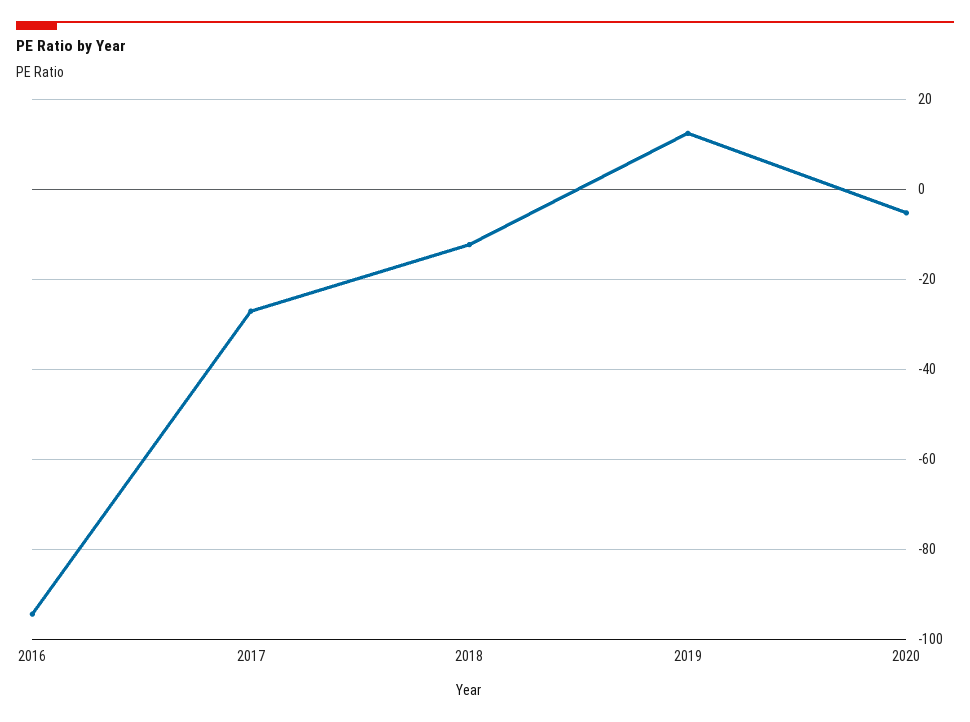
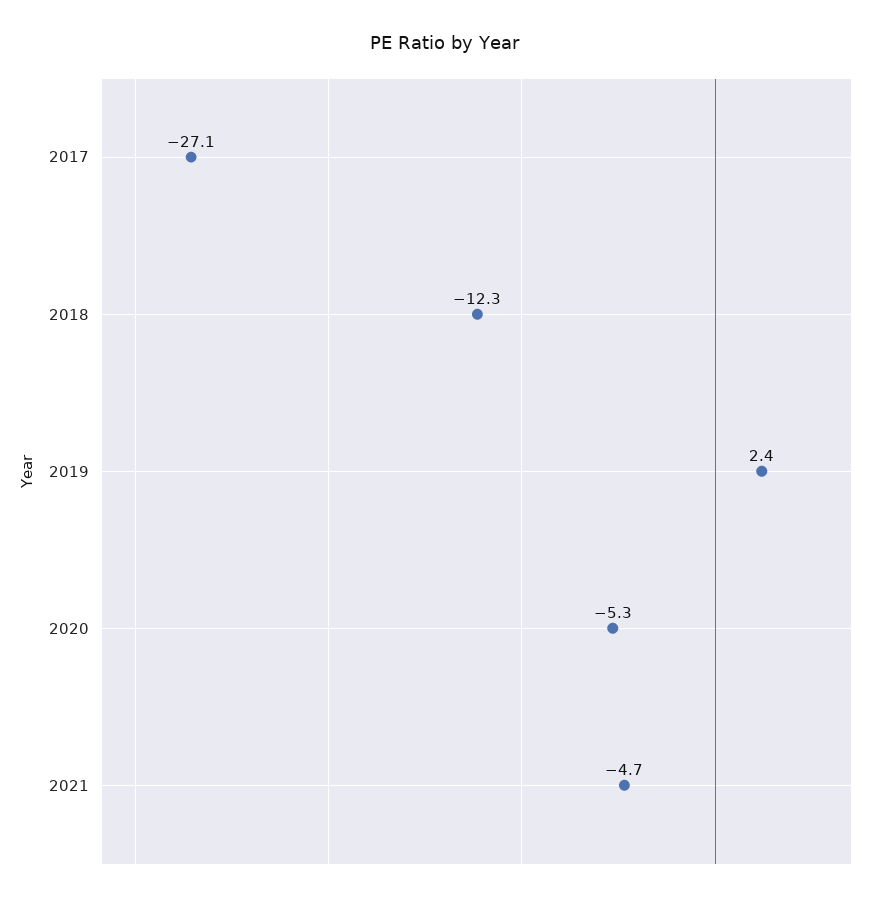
2016: -94 -> none
2019: 12 -> 2.4
2021: none -> -4.7

